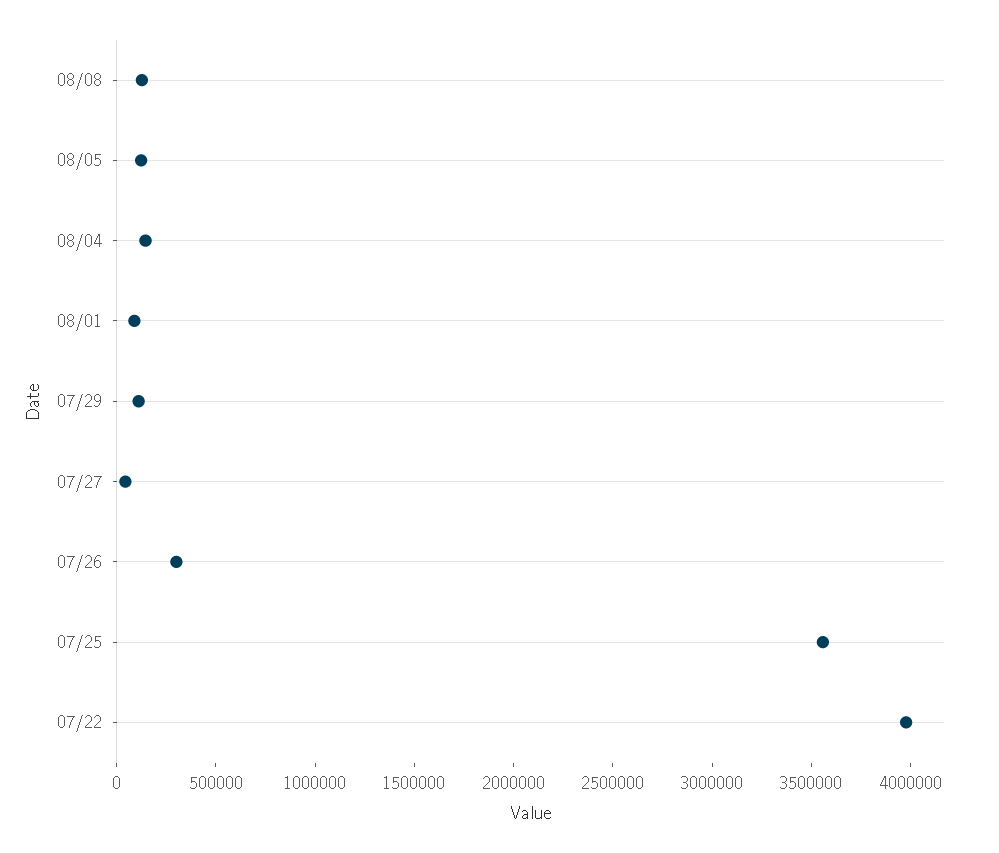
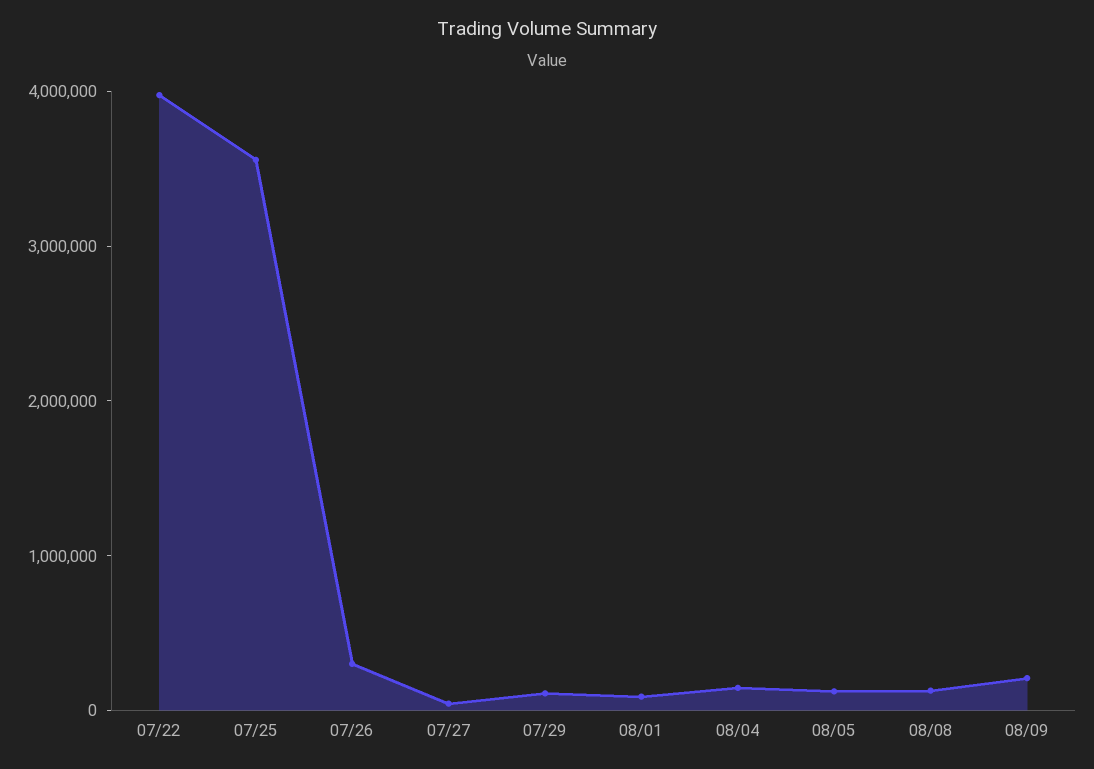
08/09: none -> 200000

